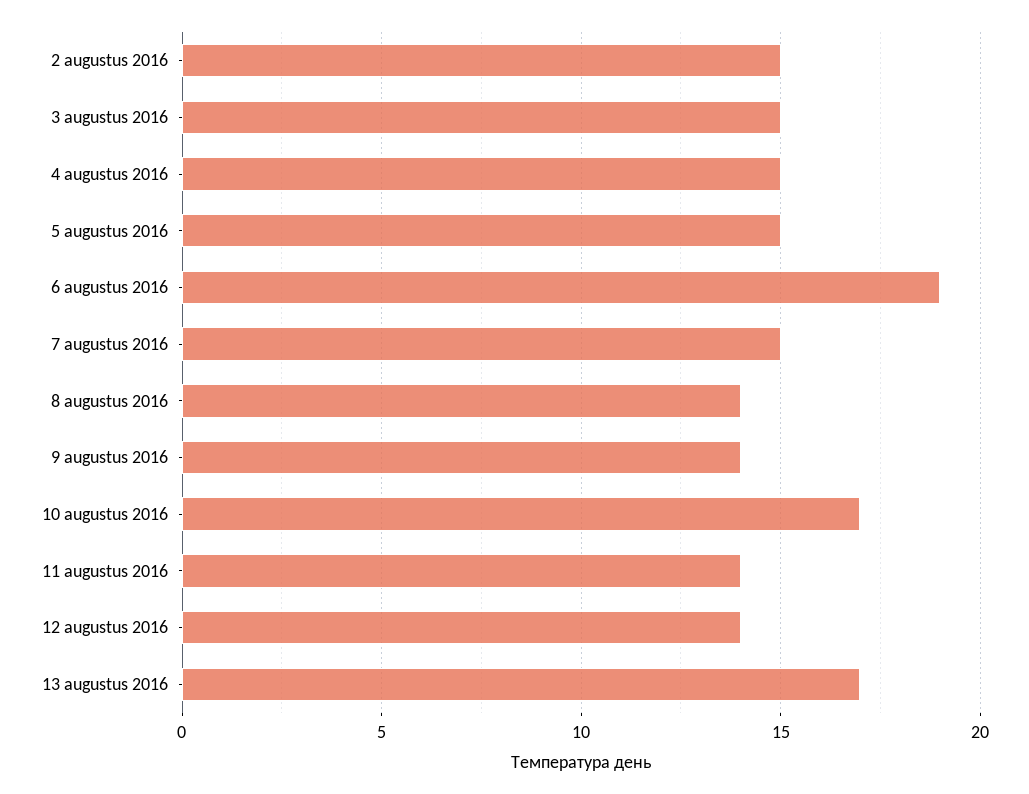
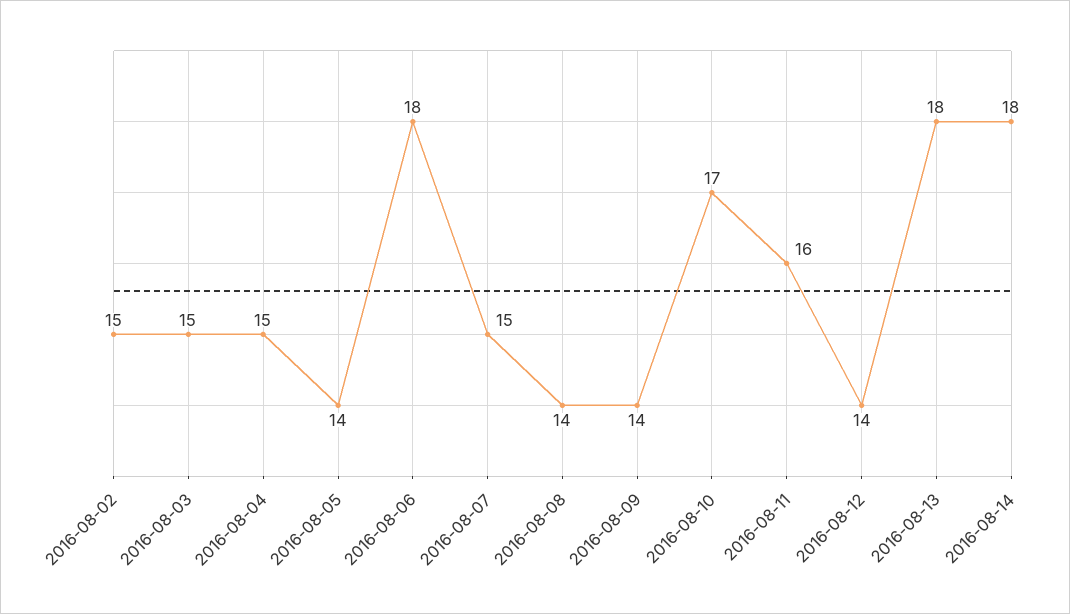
5 augustus 2016: 15 -> 14
6 augustus 2016: 19 -> 18
11 augustus 2016: 14 -> 16
13 augustus 2016: 17 -> 18
2016-08-14: none -> 18

